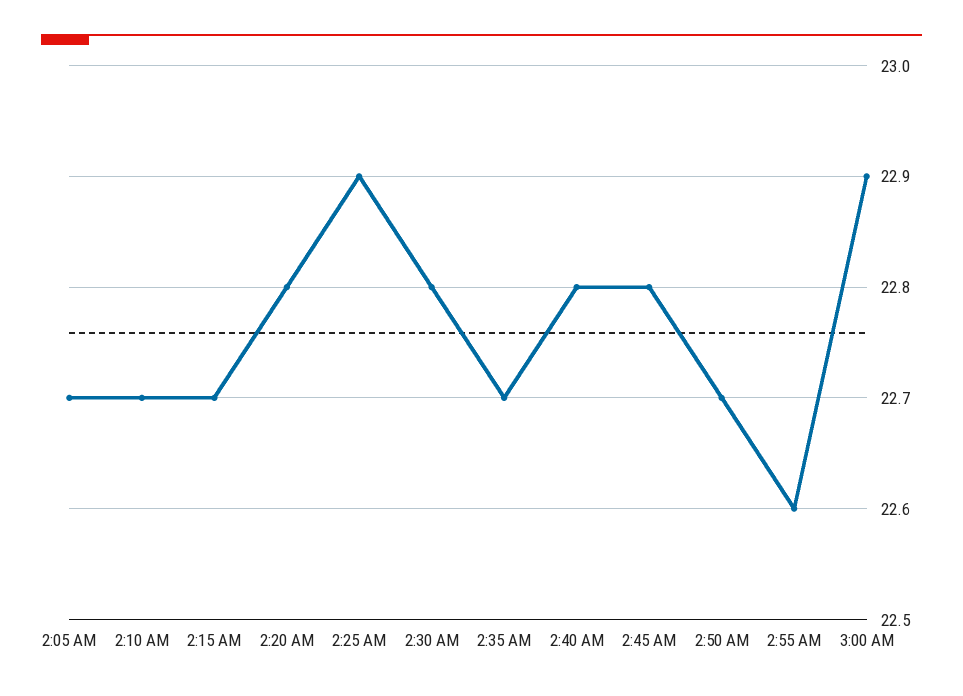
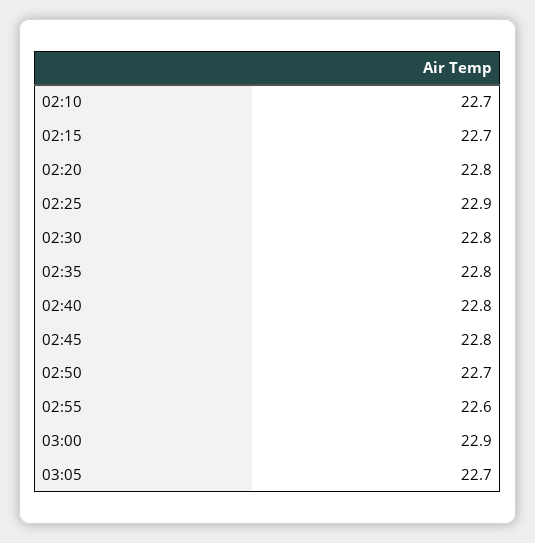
2:05 AM: 22.7 -> none
2:35 AM: 22.7 -> 22.8
03:05: none -> 22.7

